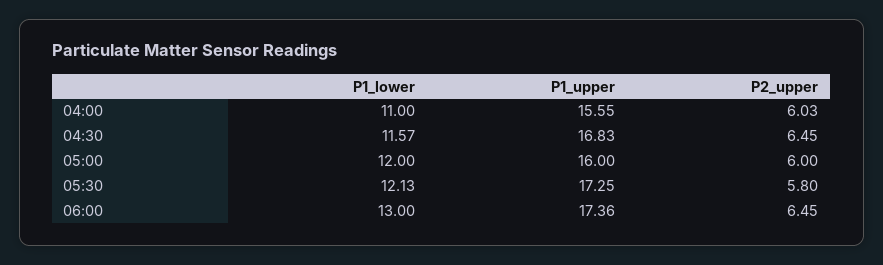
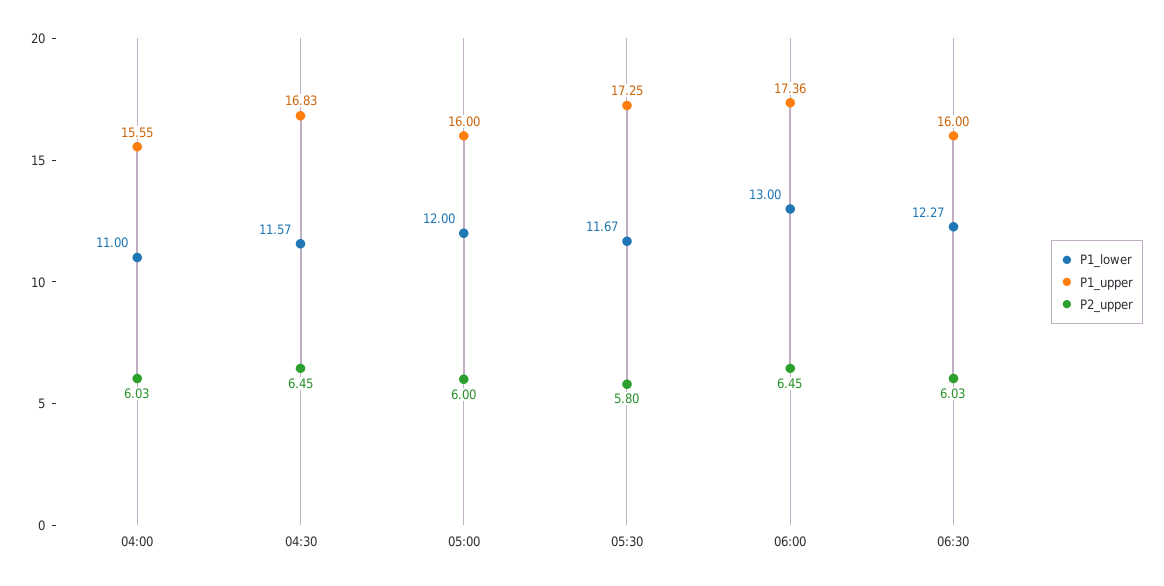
P1_lower, 05:30: 12.13 -> 11.67
P1_lower, 06:30: none -> 12.27
P1_upper, 06:30: none -> 16
P2_upper, 06:30: none -> 6.03

